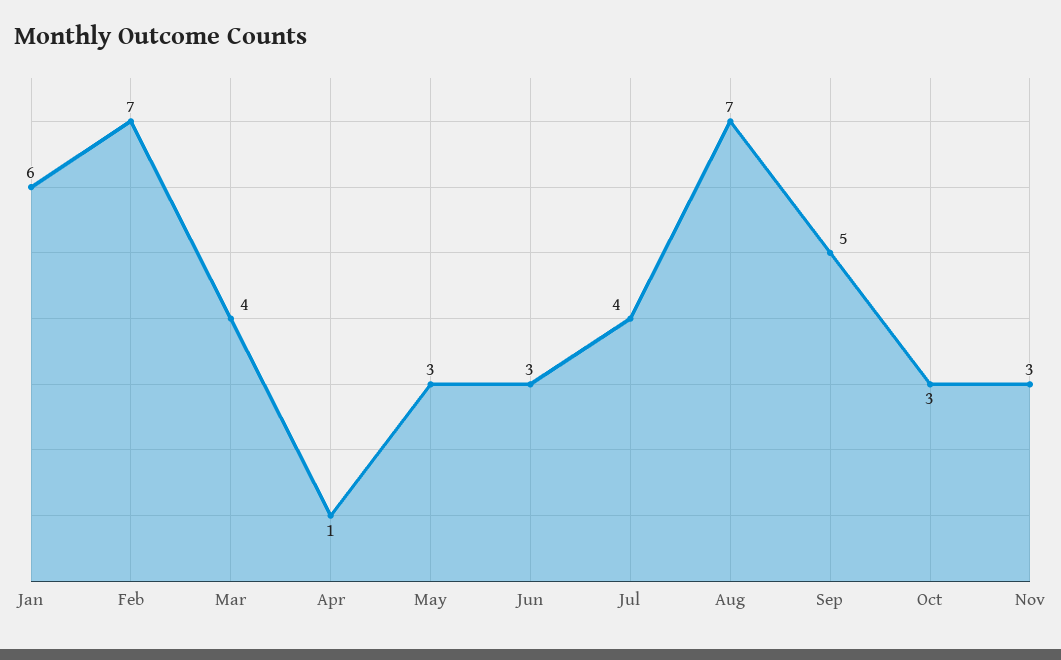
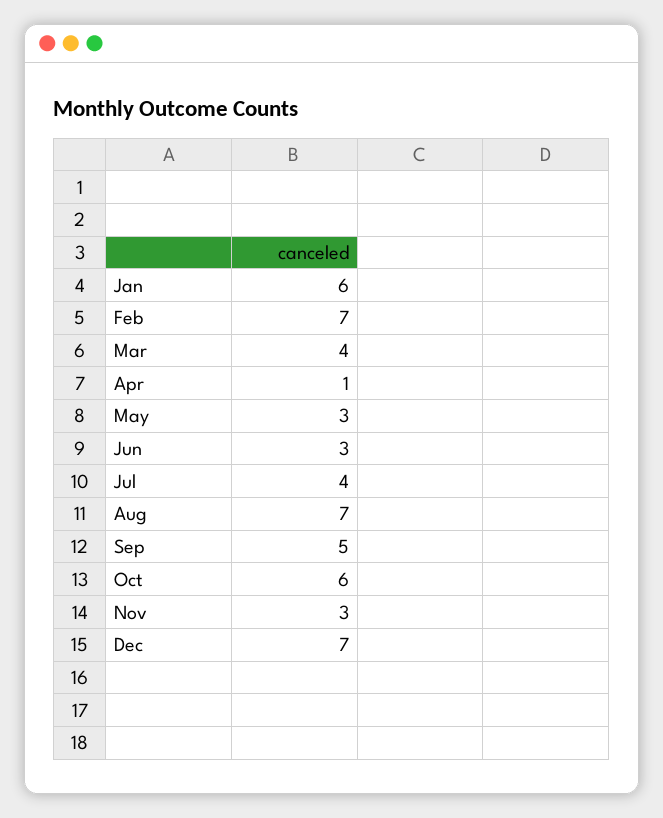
Oct: 3 -> 6
Dec: none -> 7

